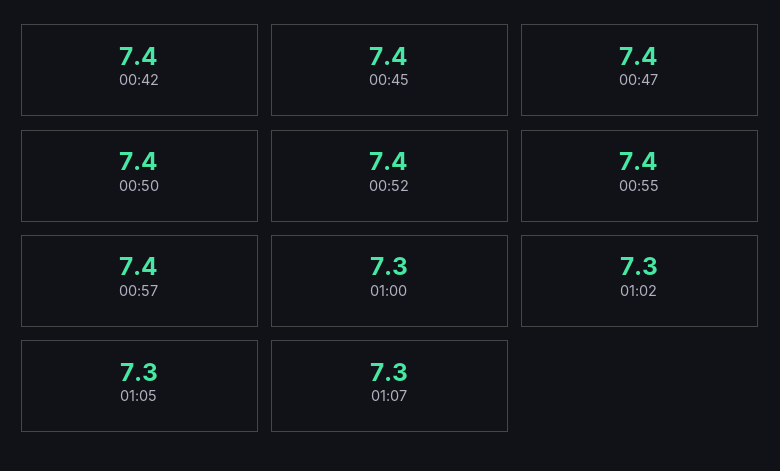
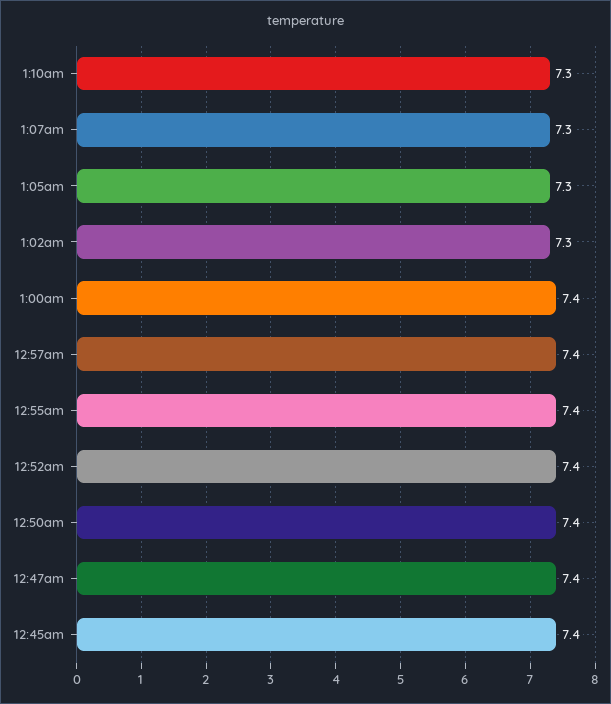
00:42: 7.4 -> none
01:00: 7.3 -> 7.4
1:10am: none -> 7.3

